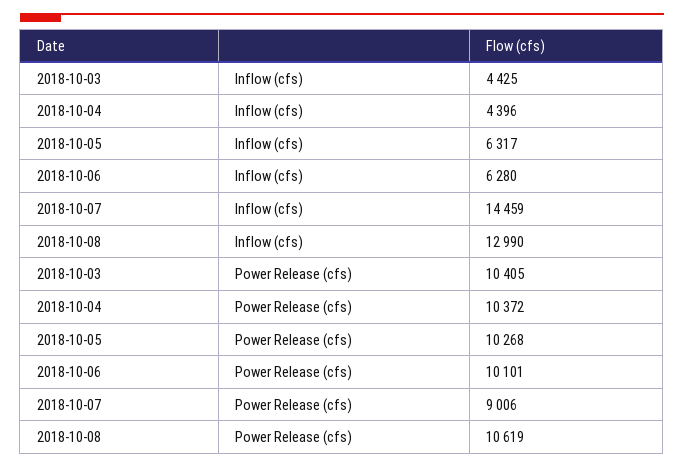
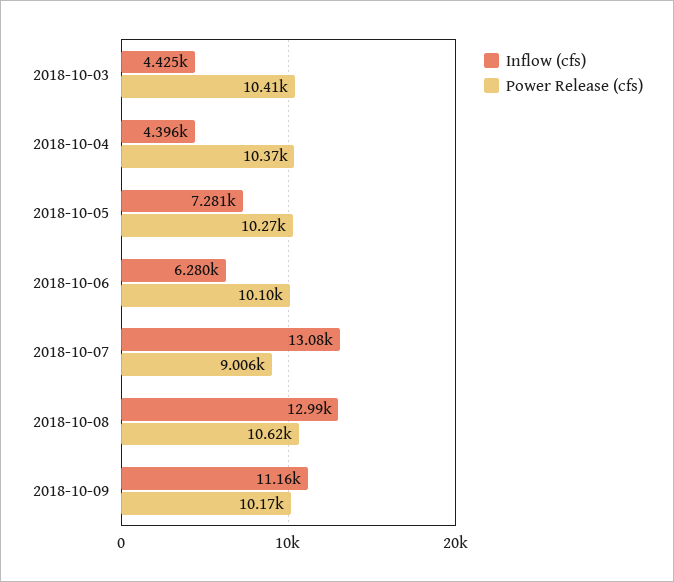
Inflow (cfs), 2018-10-05: 6317 -> 7281
Inflow (cfs), 2018-10-07: 14459 -> 13080
Inflow (cfs), 2018-10-09: none -> 11160
Power Release (cfs), 2018-10-09: none -> 10170

